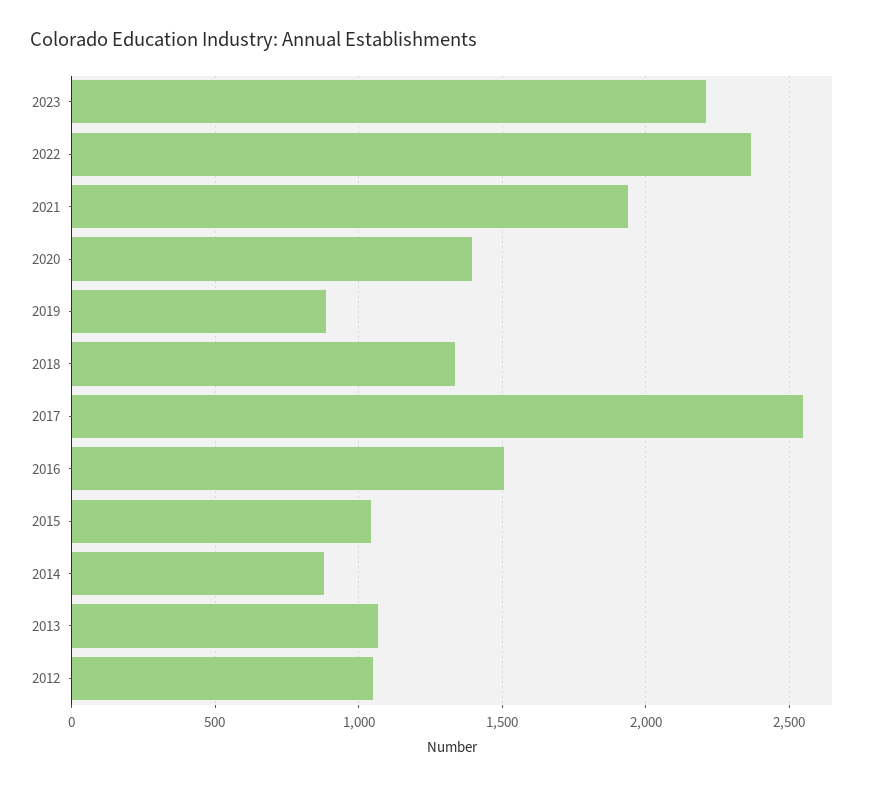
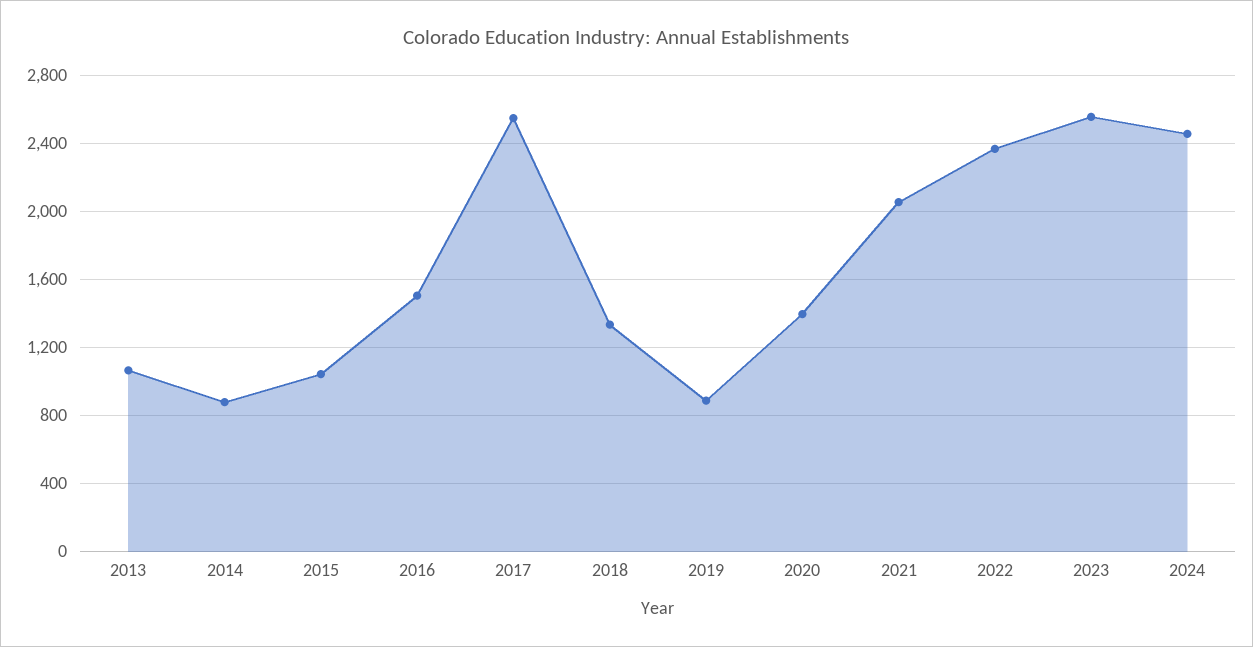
2023: 2200 -> 2550
2021: 1950 -> 2050
2012: 1050 -> none
2024: none -> 2450

